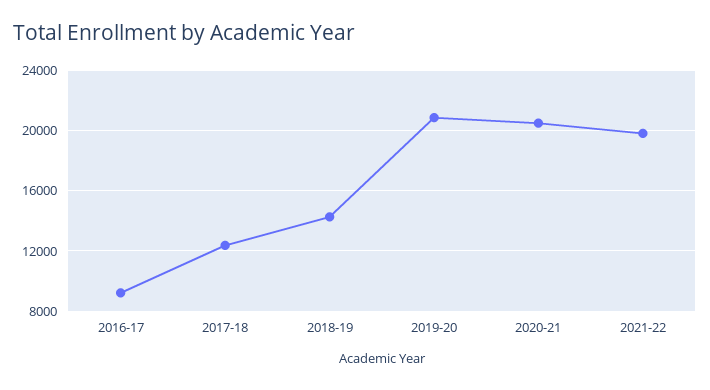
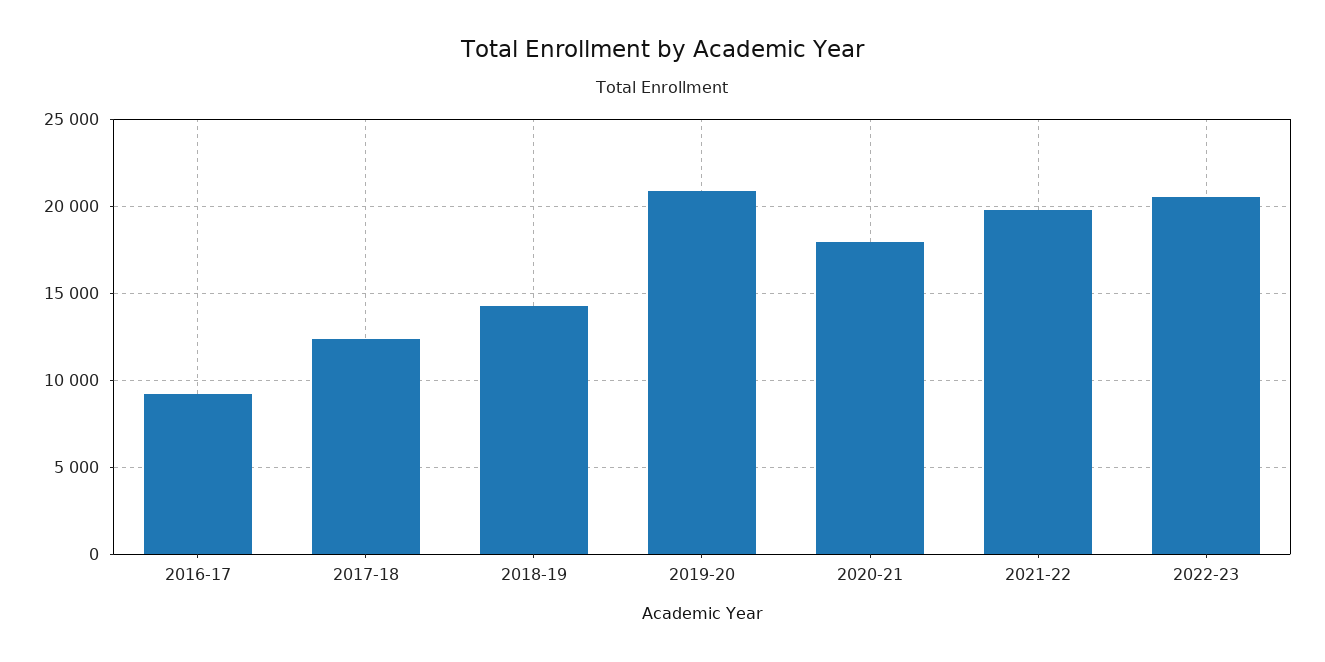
2020-21: 20500 -> 18000
2022-23: none -> 20500

